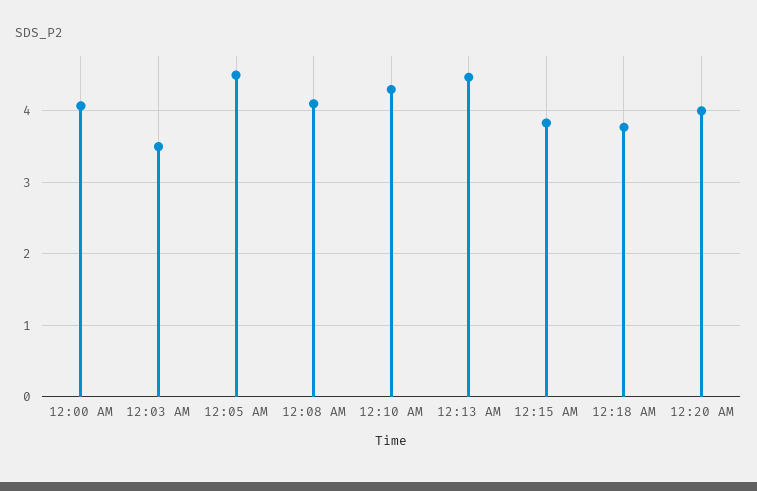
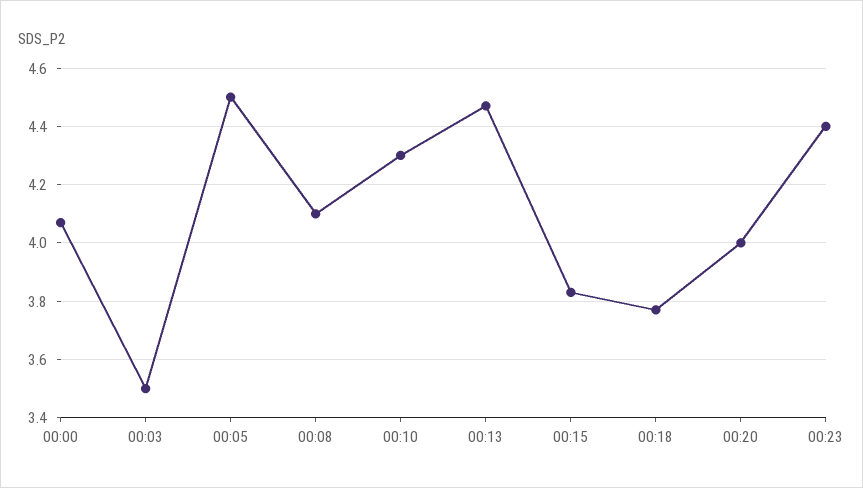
00:23: none -> 4.4

